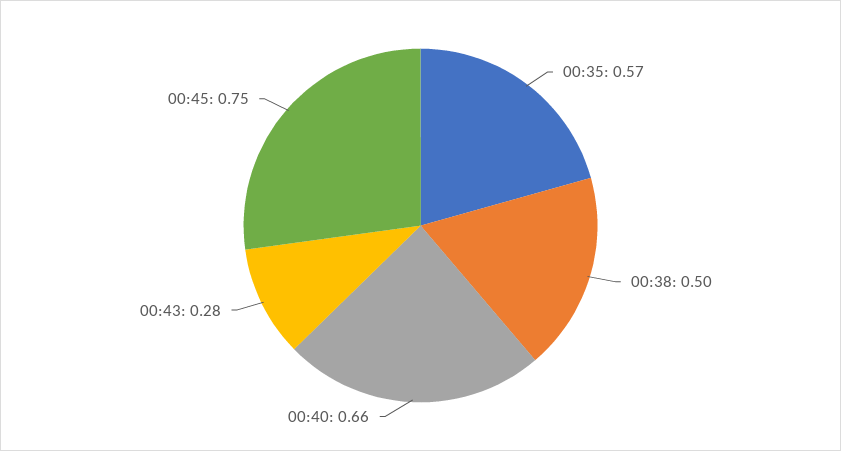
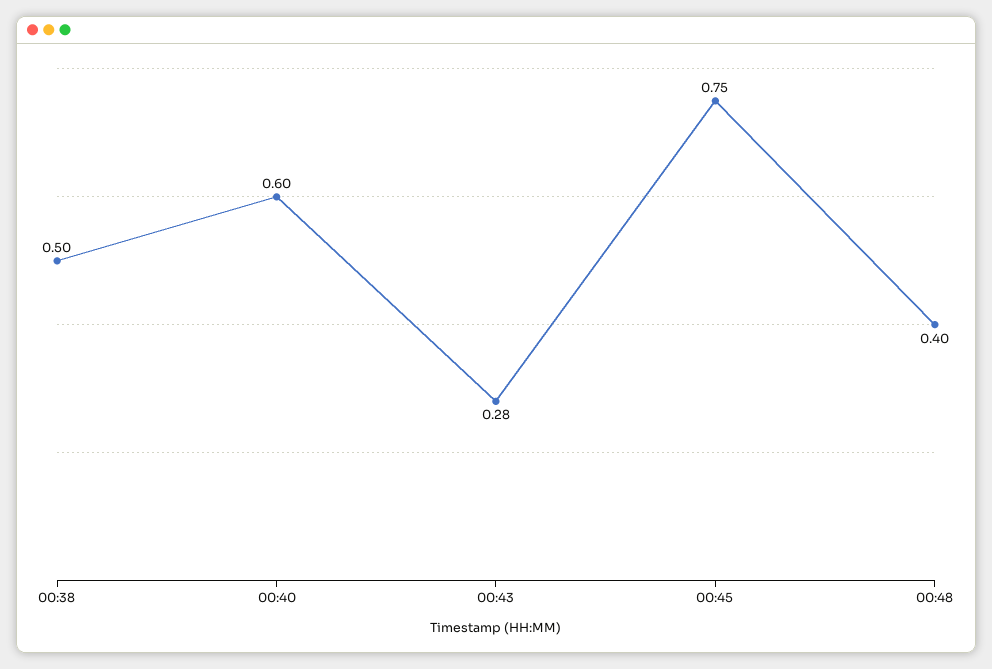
00:35: 0.57 -> none
00:40: 0.66 -> 0.6
00:48: none -> 0.4

